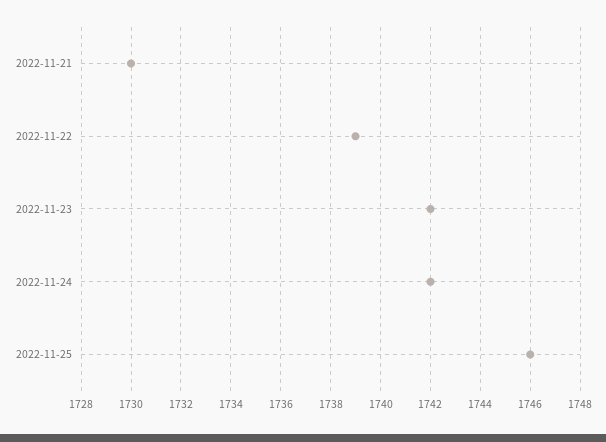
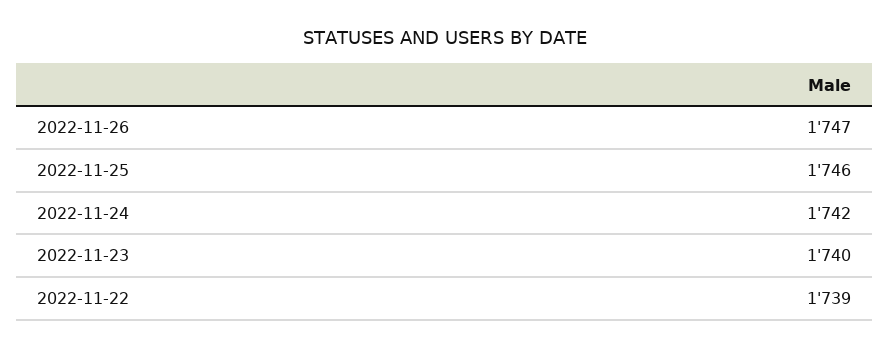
2022-11-21: 1730 -> none
2022-11-23: 1742 -> 1740
2022-11-26: none -> 1747

